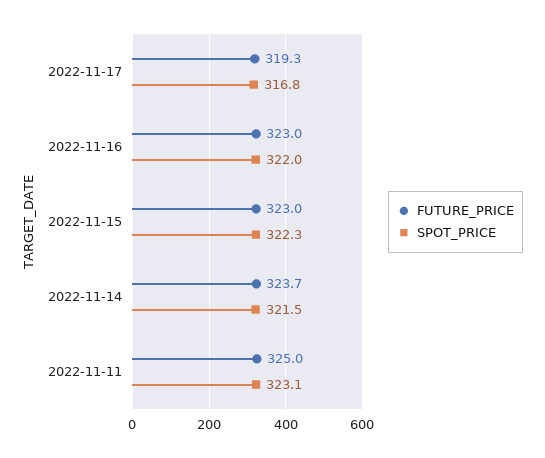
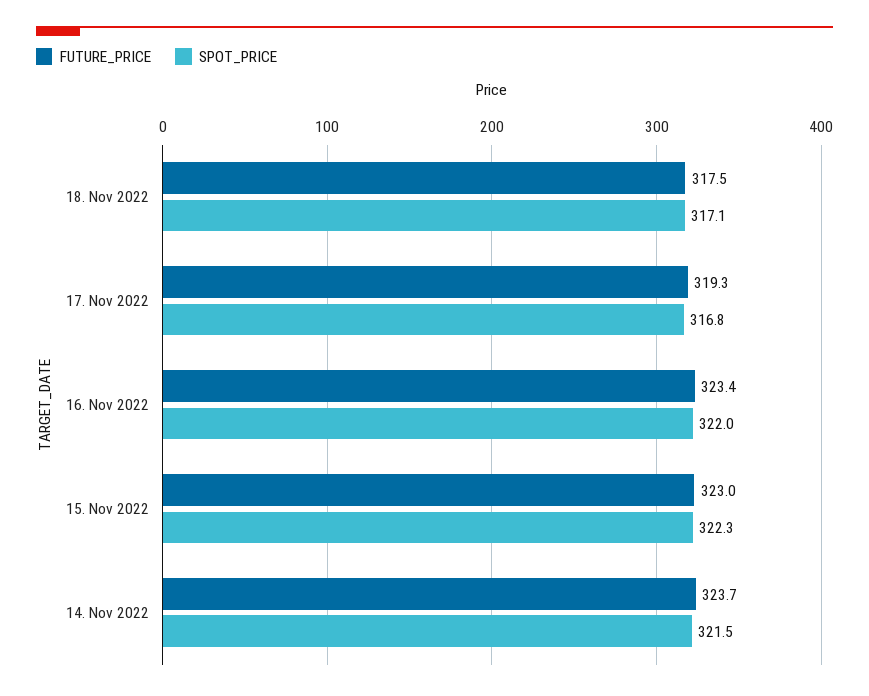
FUTURE_PRICE, 2022-11-16: 323 -> 323.4
FUTURE_PRICE, 2022-11-11: 325 -> none
SPOT_PRICE, 2022-11-11: 323.1 -> none
FUTURE_PRICE, 18. Nov 2022: none -> 317.5
SPOT_PRICE, 18. Nov 2022: none -> 317.1

